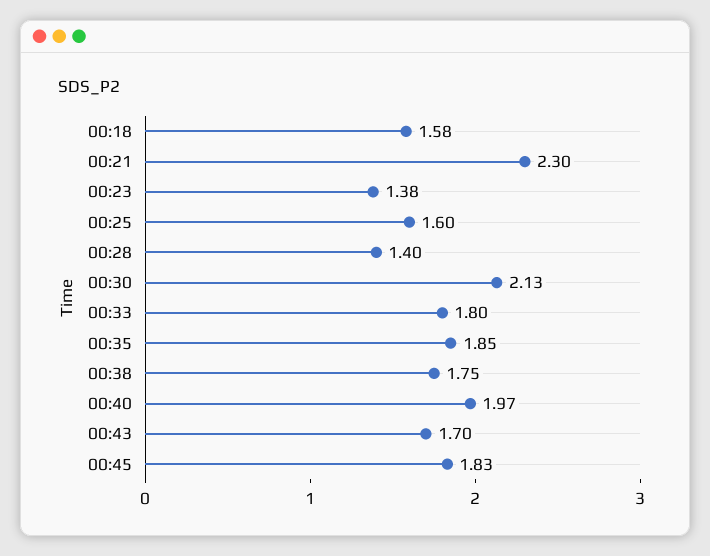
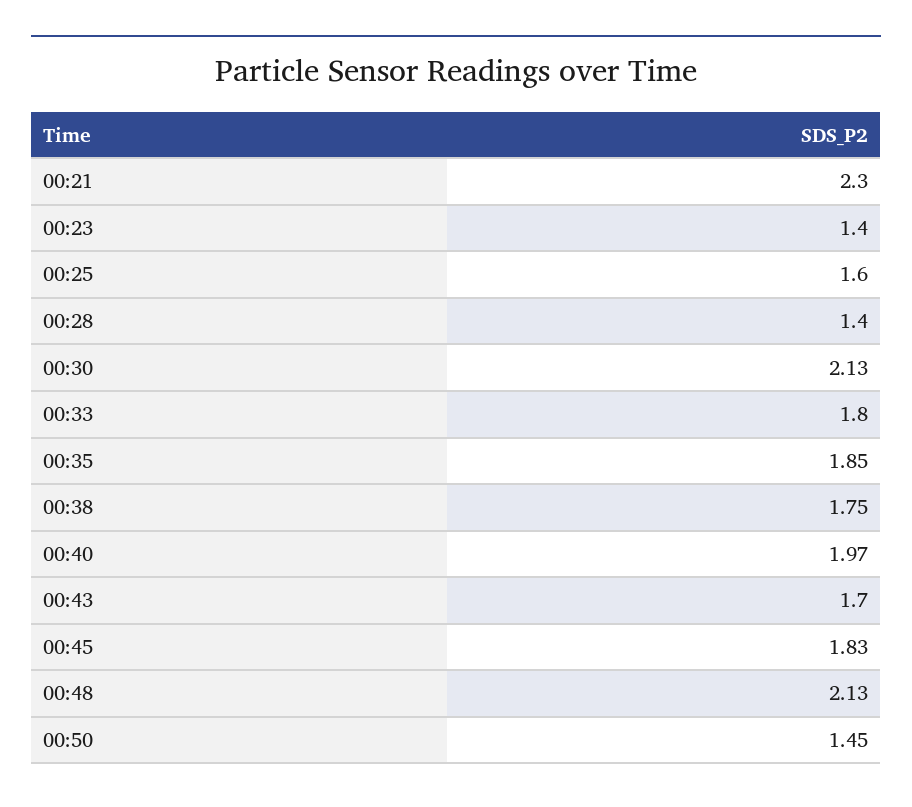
00:18: 1.58 -> none
00:23: 1.38 -> 1.4
00:48: none -> 2.13
00:50: none -> 1.45

